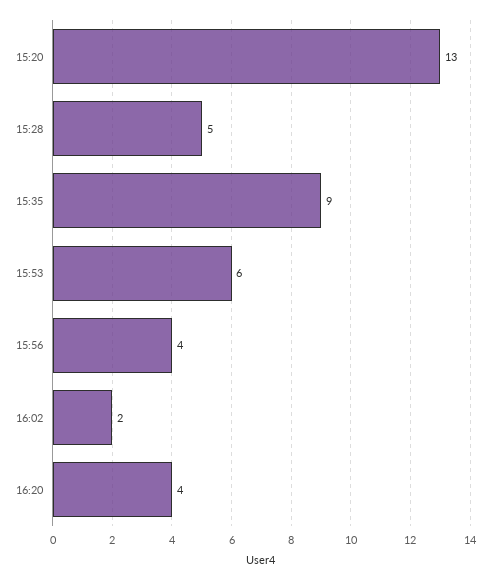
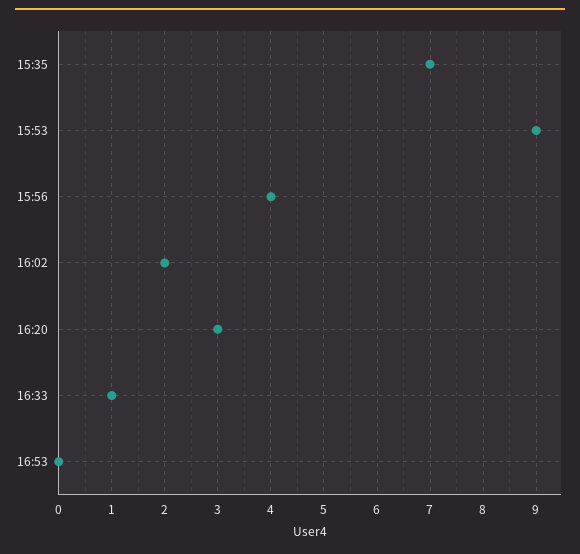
15:20: 13 -> none
15:28: 5 -> none
15:35: 9 -> 7
15:53: 6 -> 9
16:20: 4 -> 3
16:33: none -> 1
16:53: none -> 0

